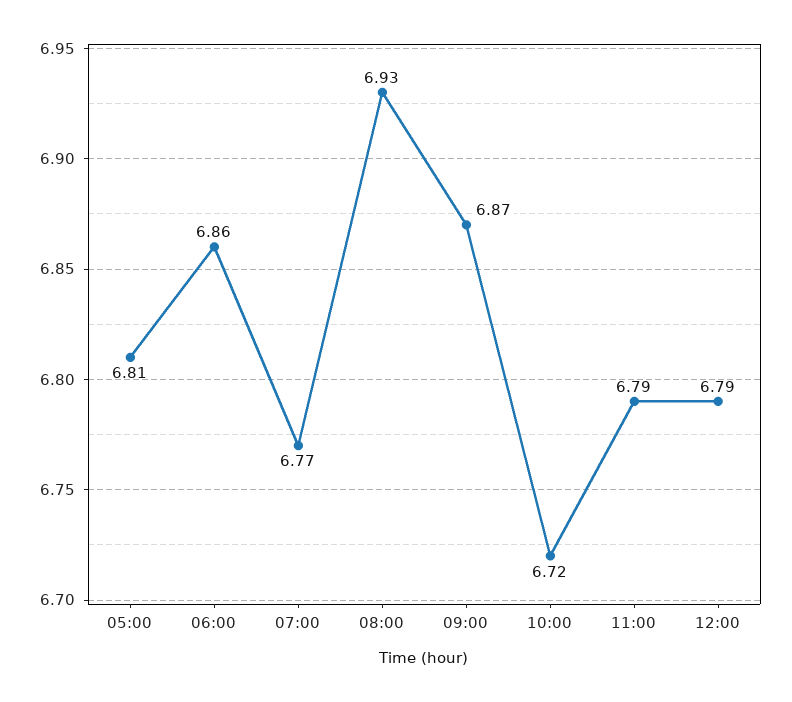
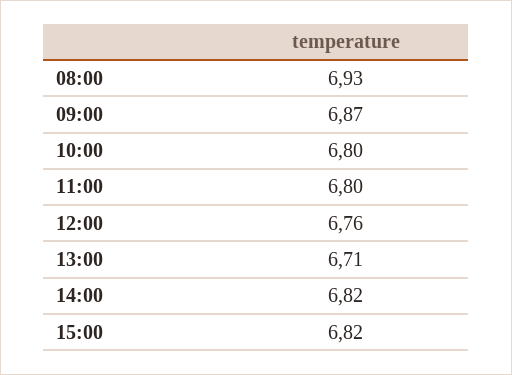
05:00: 6.81 -> none
06:00: 6.86 -> none
07:00: 6.77 -> none
10:00: 6.72 -> 6.8
11:00: 6.79 -> 6.8
12:00: 6.79 -> 6.76
13:00: none -> 6.71
14:00: none -> 6.82
15:00: none -> 6.82

